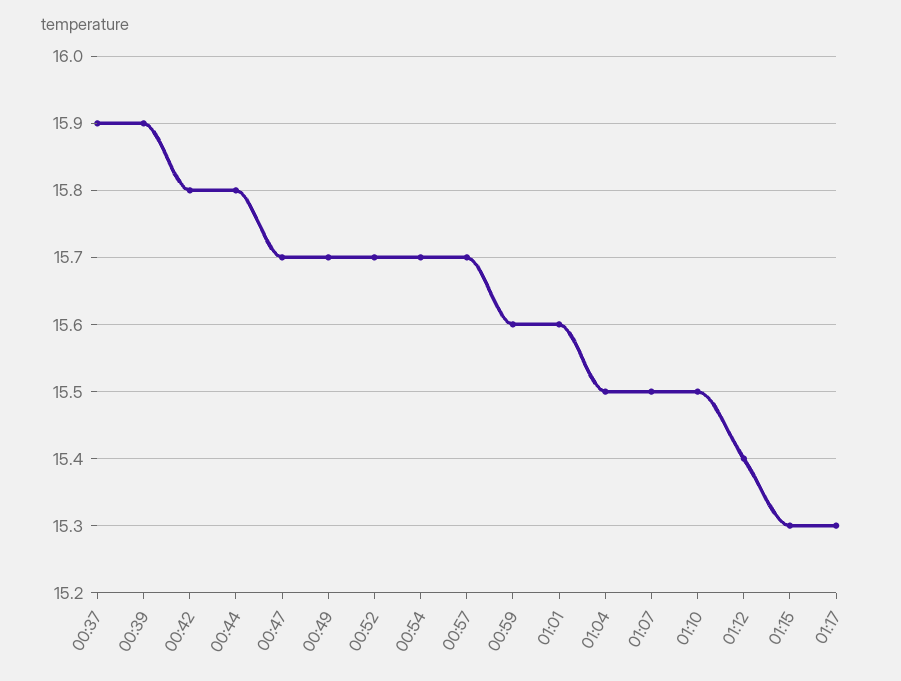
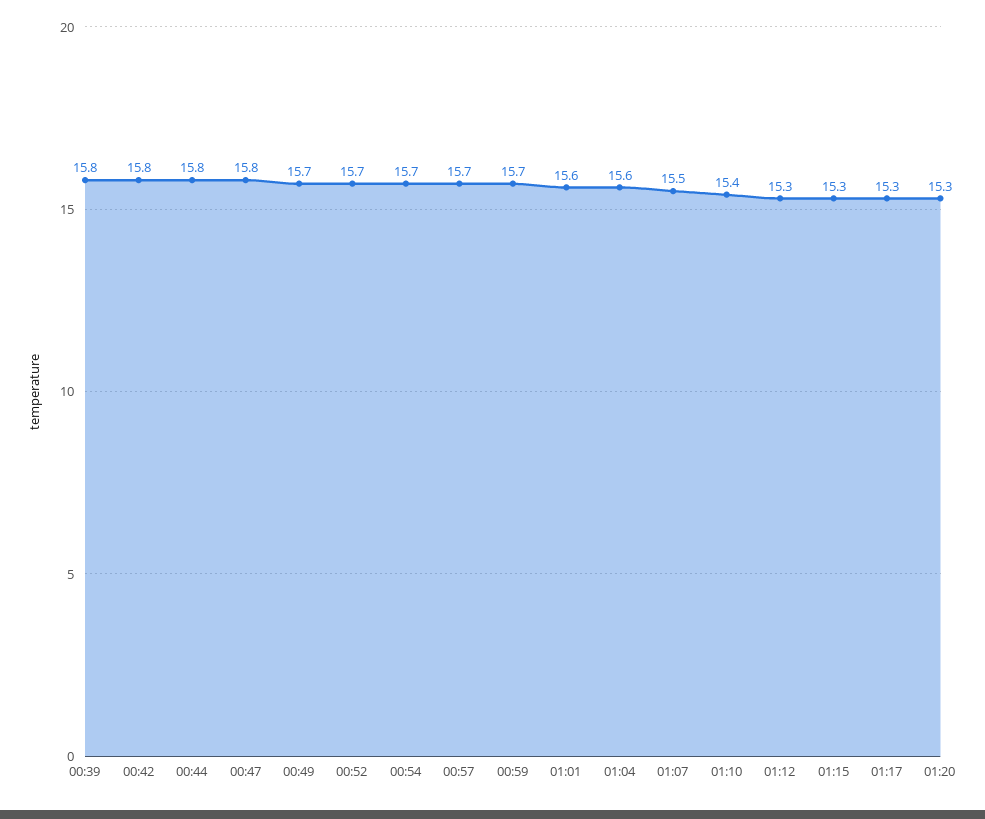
00:37: 15.9 -> none
00:39: 15.9 -> 15.8
00:47: 15.7 -> 15.8
00:59: 15.6 -> 15.7
01:04: 15.5 -> 15.6
01:10: 15.5 -> 15.4
01:12: 15.4 -> 15.3
01:20: none -> 15.3

